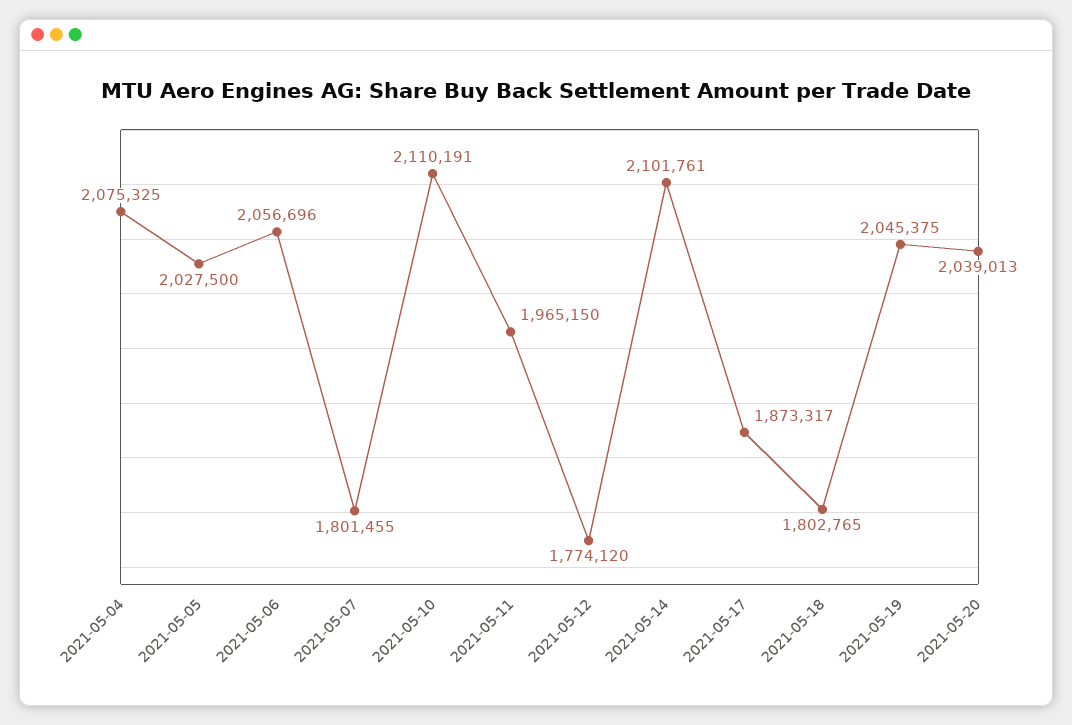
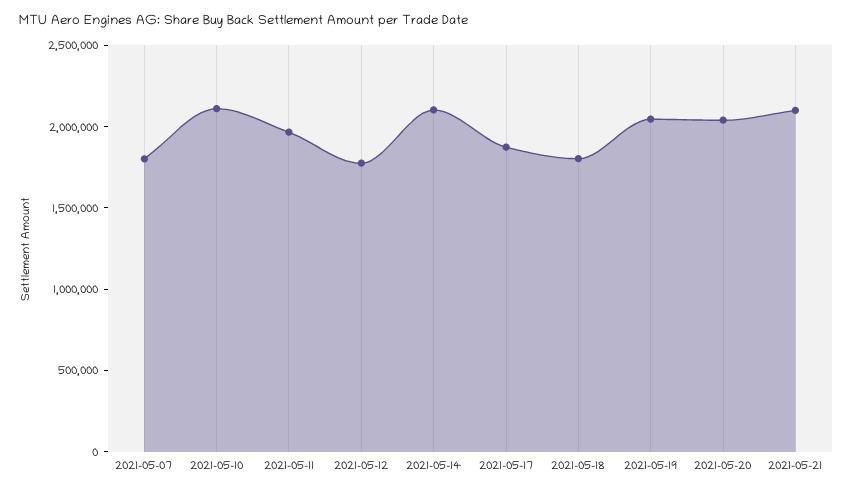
2021-05-04: 2075325 -> none
2021-05-05: 2027500 -> none
2021-05-06: 2056696 -> none
2021-05-21: none -> 2100000

